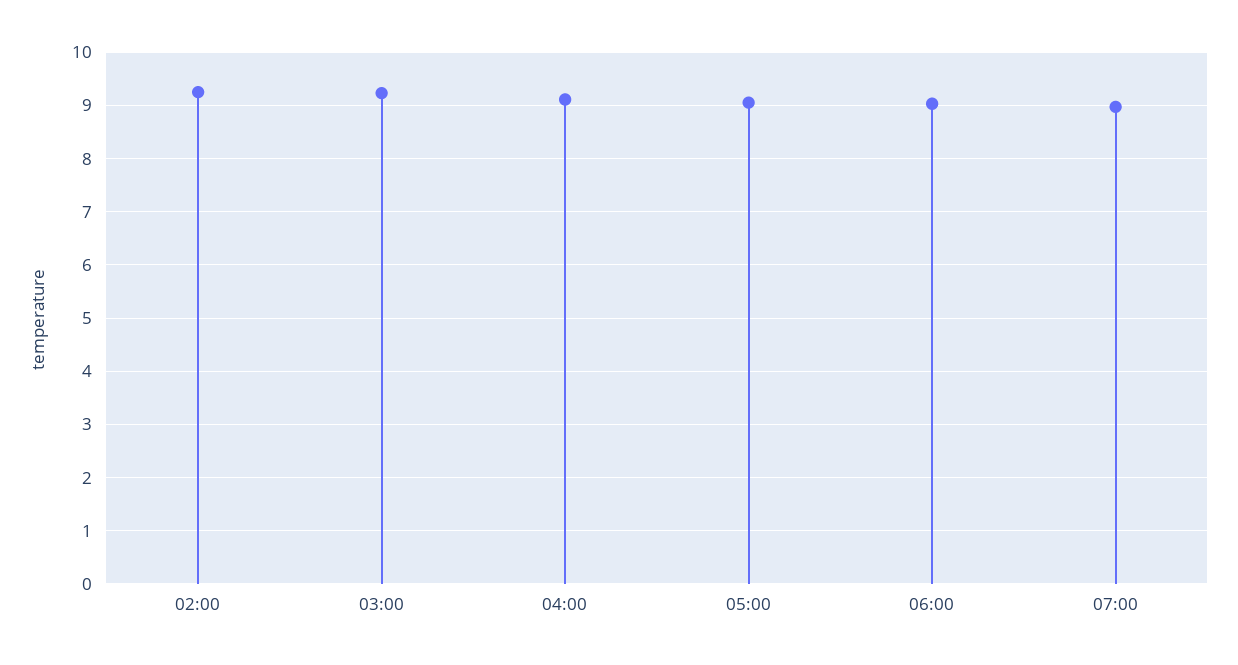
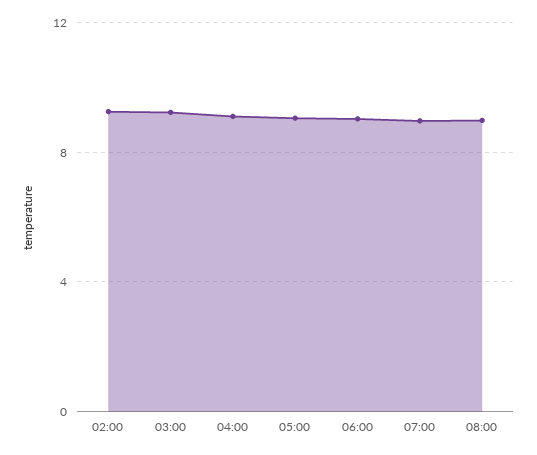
08:00: none -> 9

